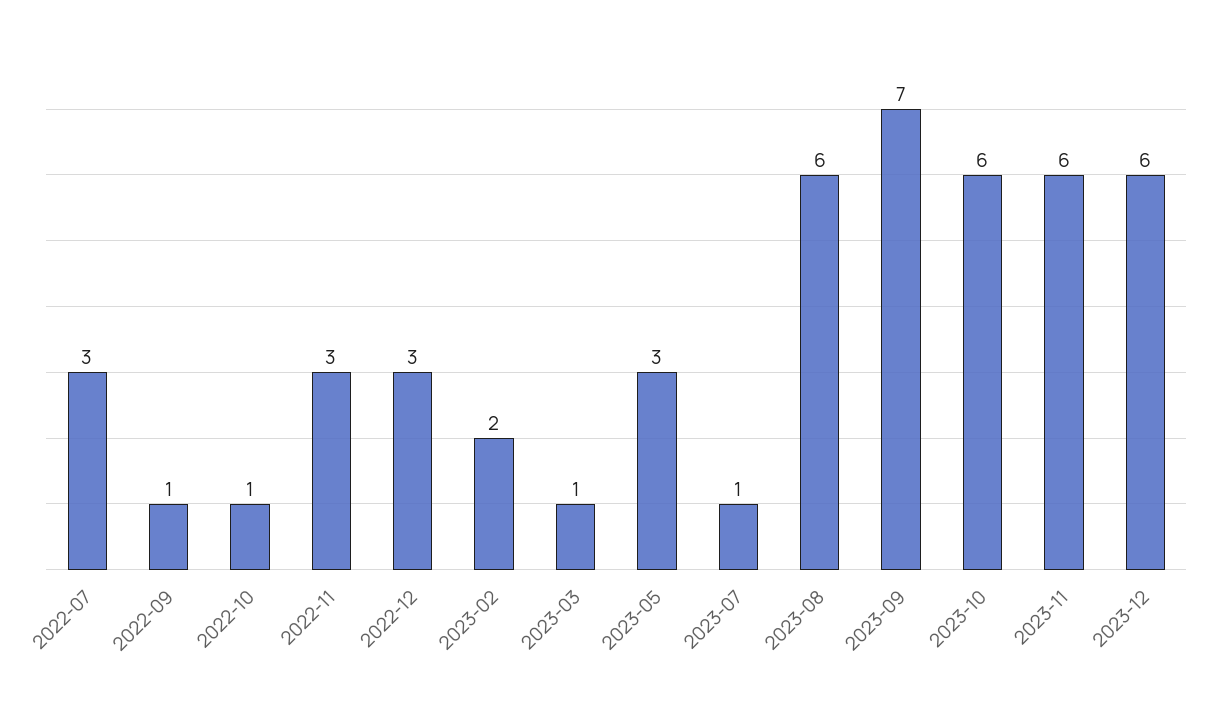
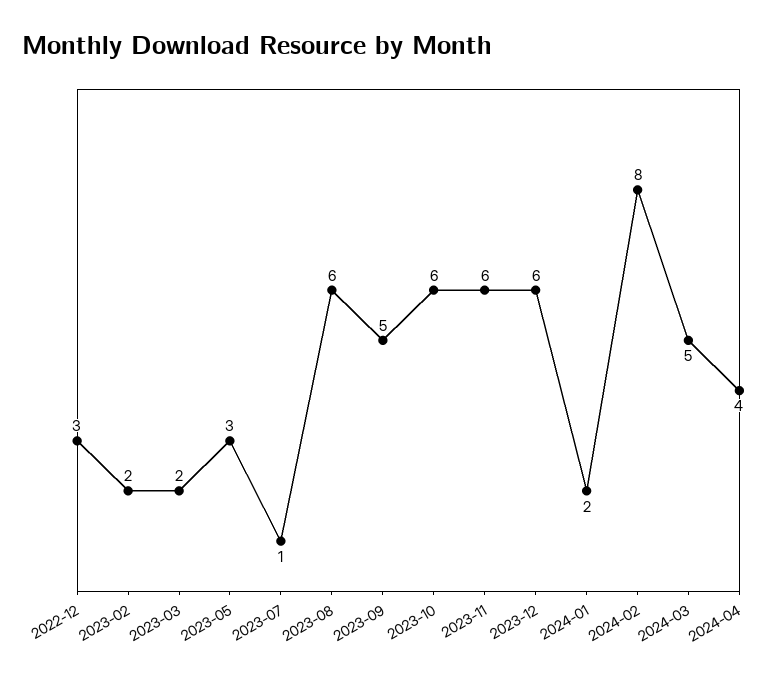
2022-07: 3 -> none
2022-09: 1 -> none
2022-10: 1 -> none
2022-11: 3 -> none
2023-03: 1 -> 2
2023-09: 7 -> 5
2024-01: none -> 2
2024-02: none -> 8
2024-03: none -> 5
2024-04: none -> 4

